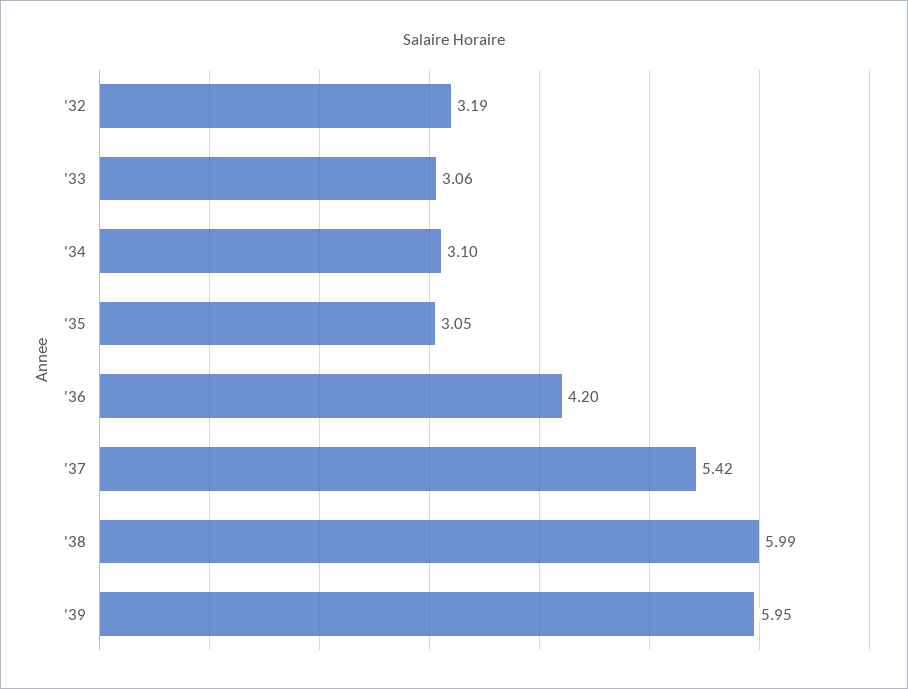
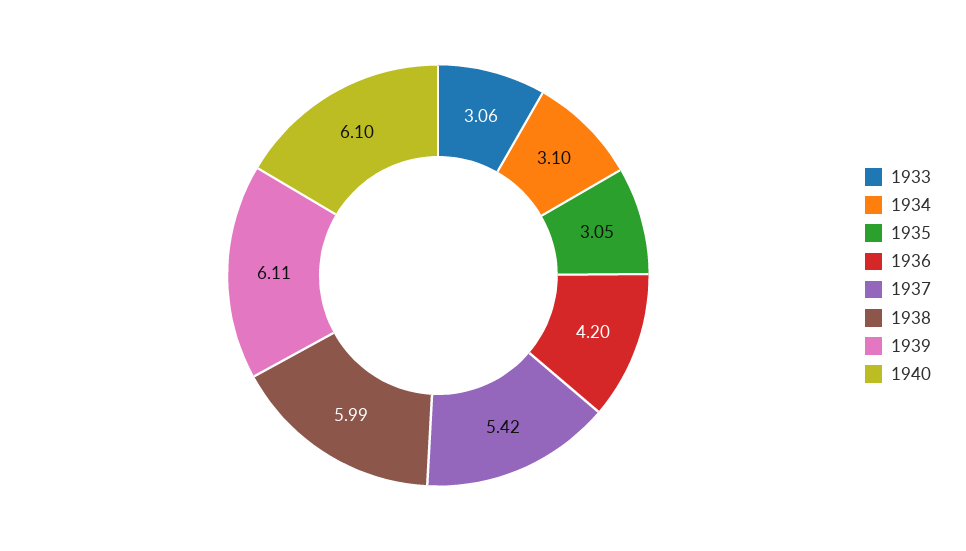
'32: 3.19 -> none
'39: 5.95 -> 6.11
1940: none -> 6.1

